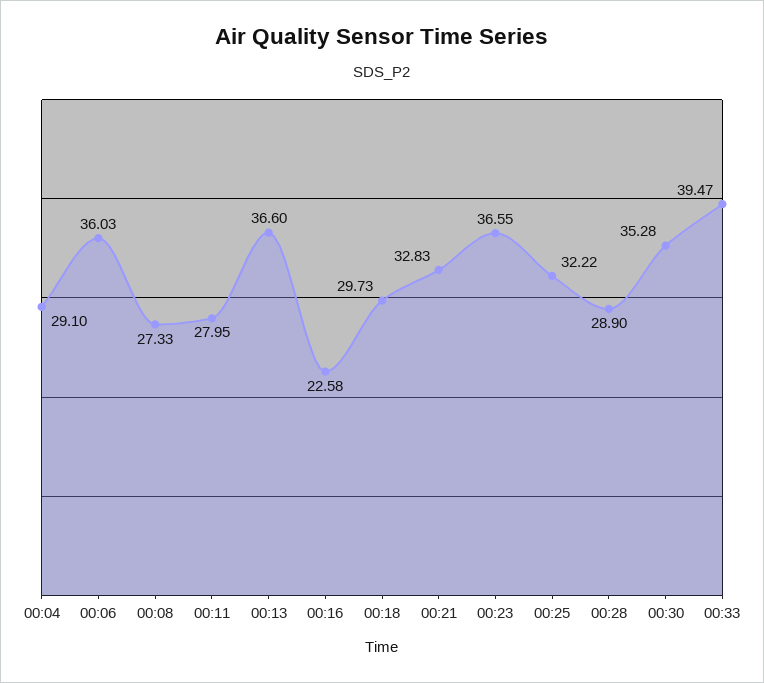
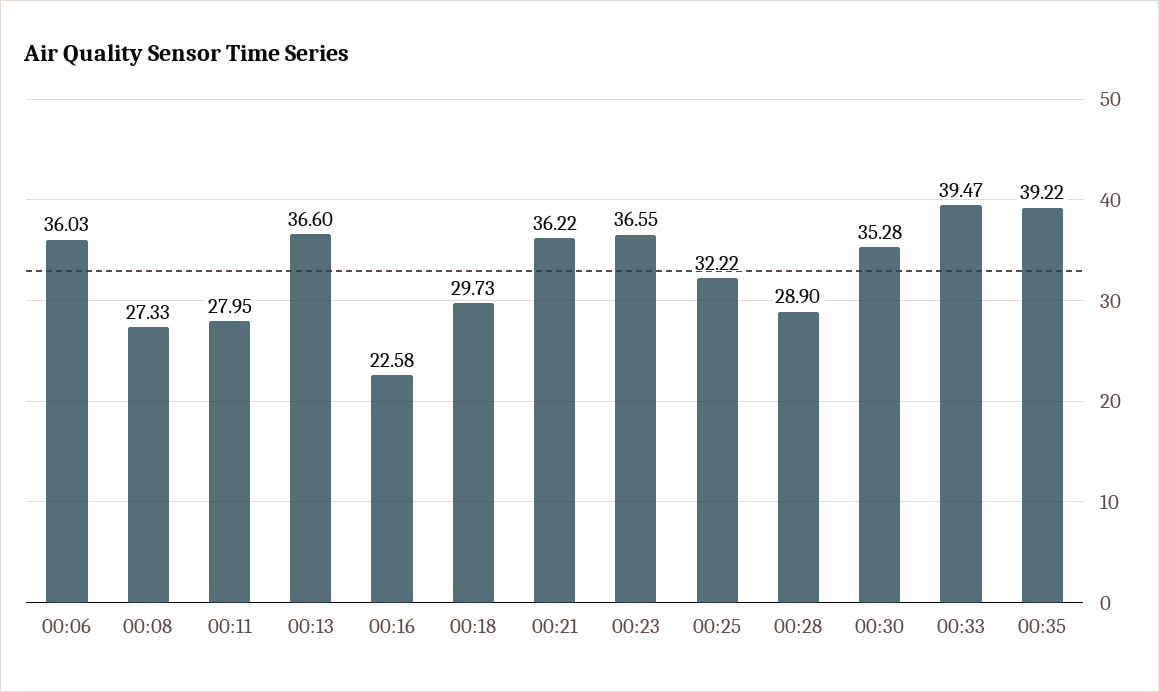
00:04: 29.1 -> none
00:21: 32.83 -> 36.22
00:35: none -> 39.22

